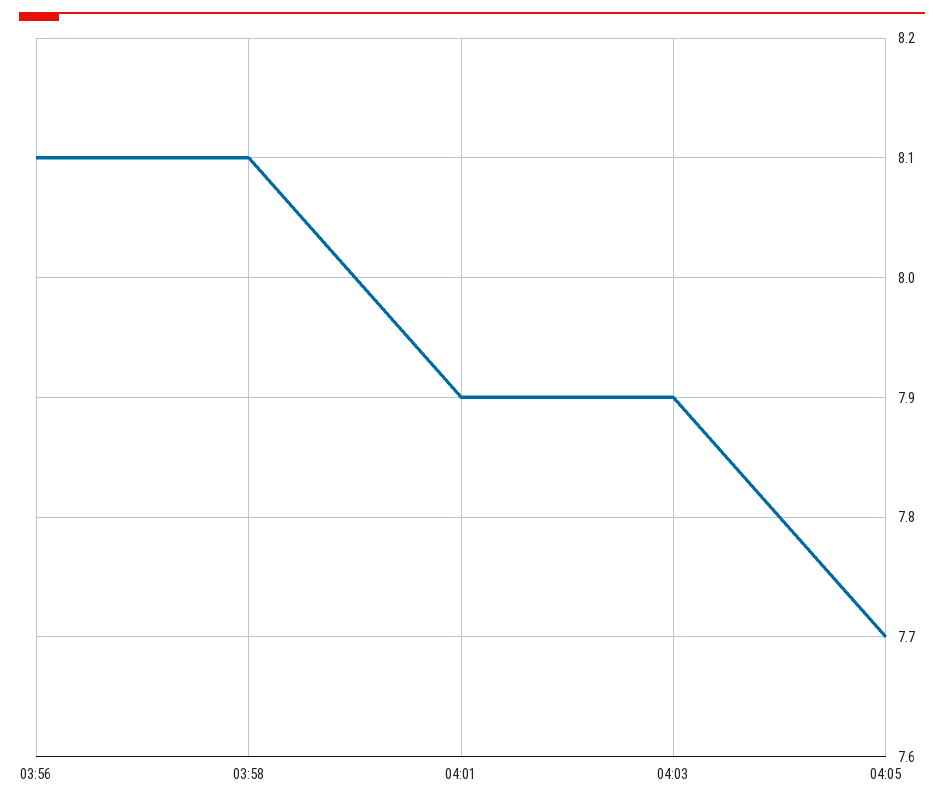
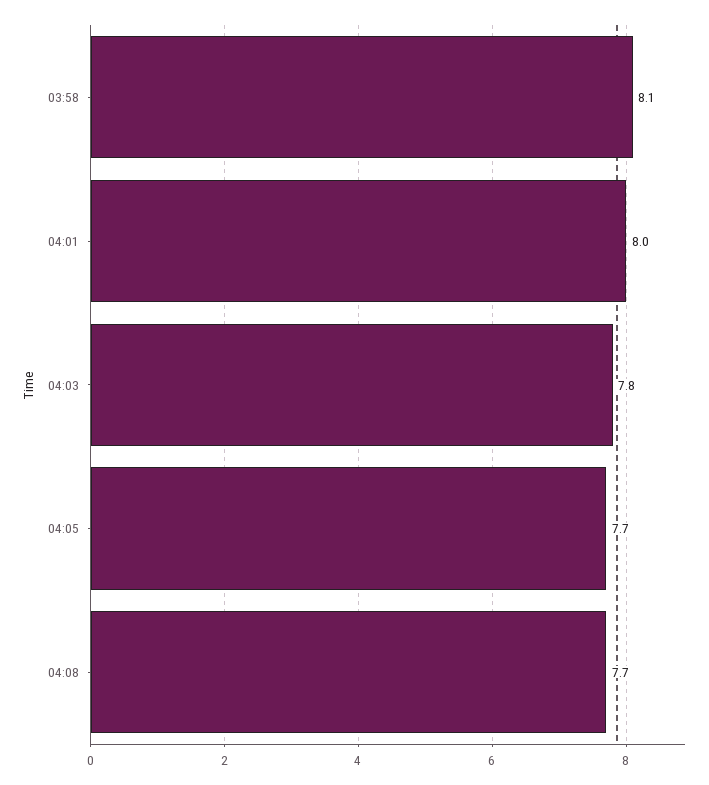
03:56: 8.1 -> none
04:01: 7.9 -> 8
04:03: 7.9 -> 7.8
04:08: none -> 7.7

